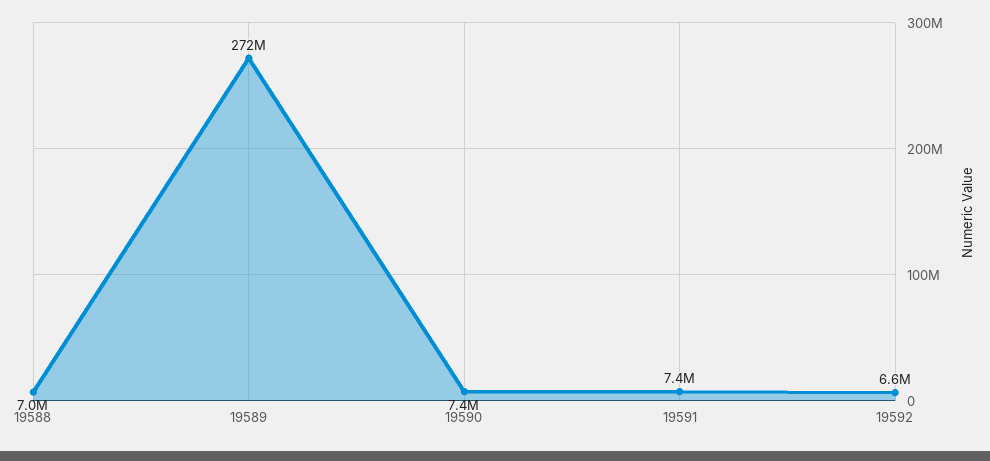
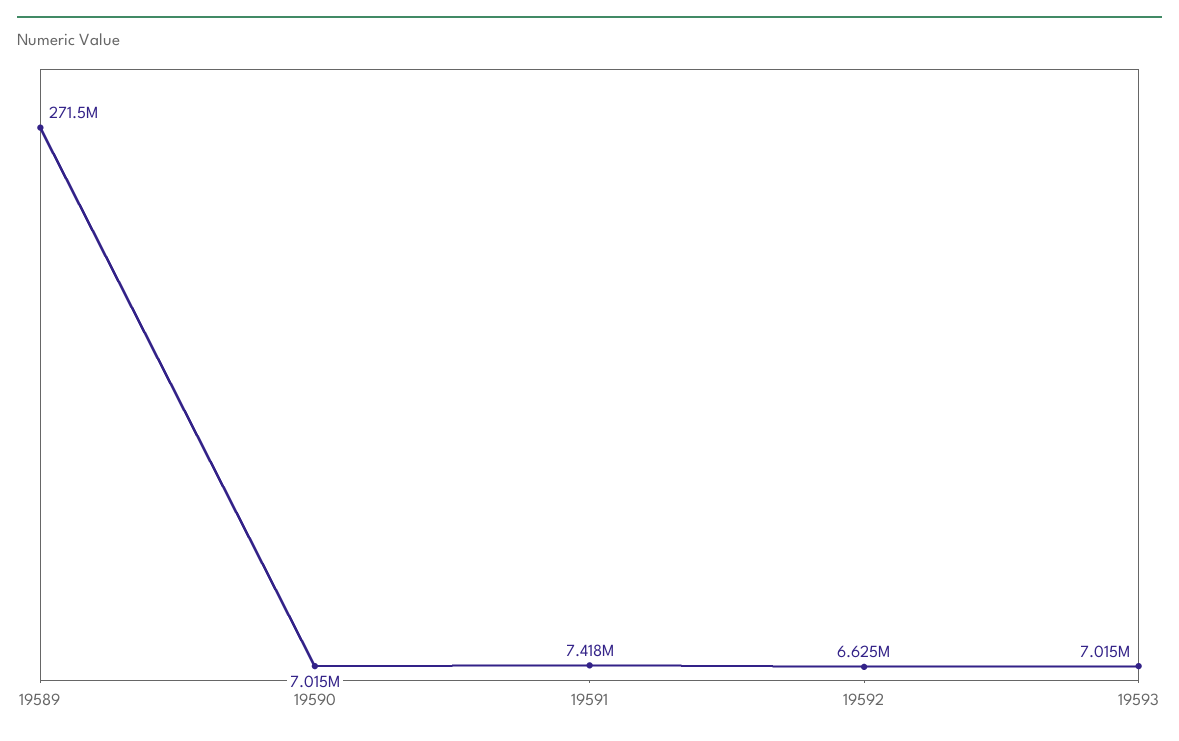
19588: 7000000 -> none
19590: 7400000 -> 7015000
19593: none -> 7015000

